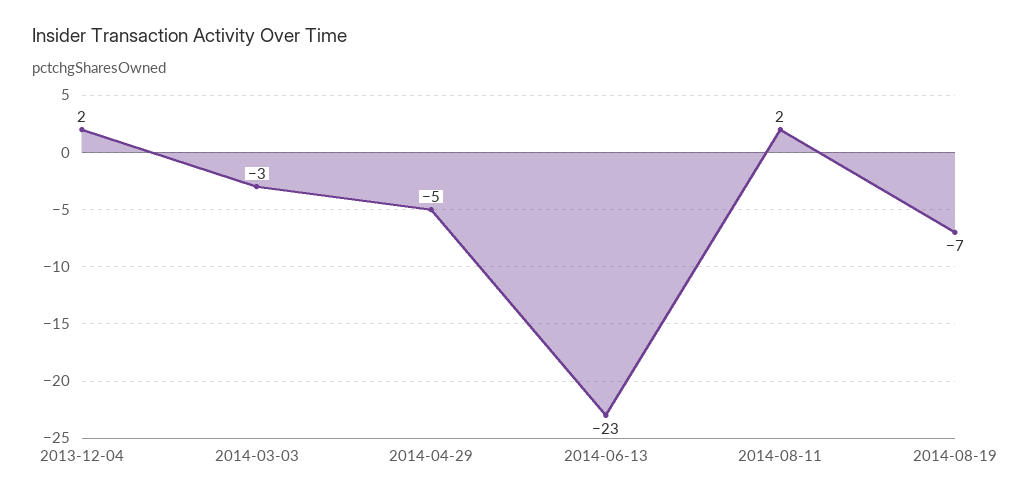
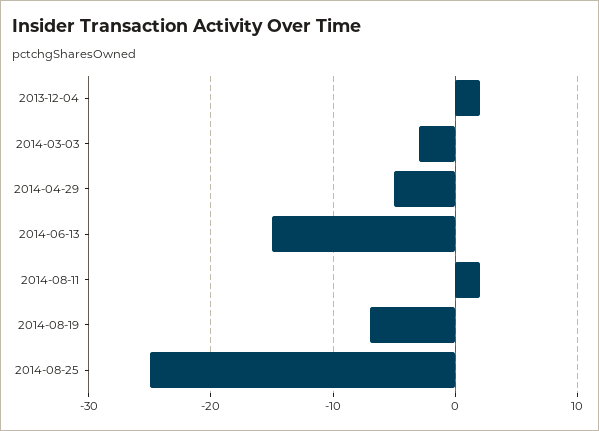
2014-06-13: -23 -> -15
2014-08-25: none -> -25

